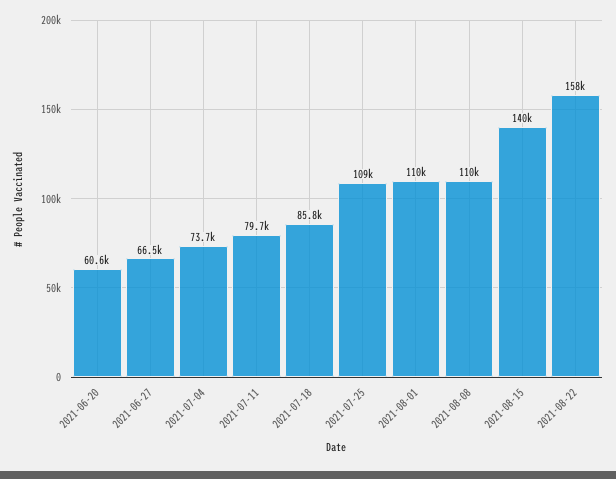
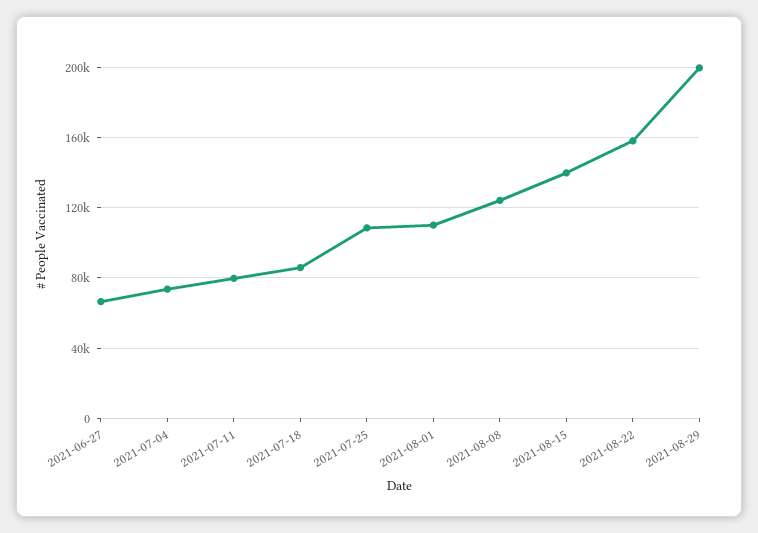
2021-06-20: 60600 -> none
2021-08-08: 110000 -> 125000
2021-08-29: none -> 200000

